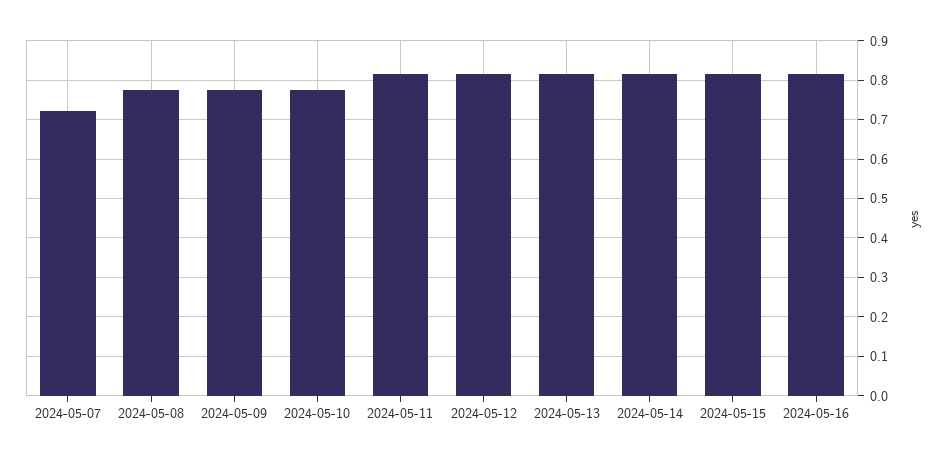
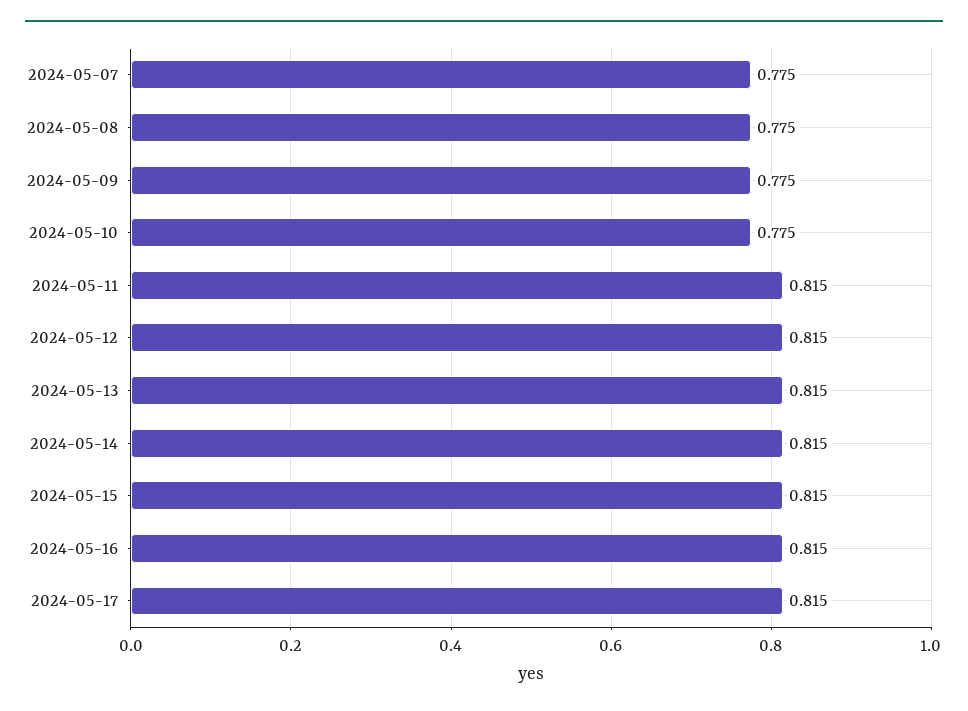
2024-05-07: 0.72 -> 0.775
2024-05-17: none -> 0.815

